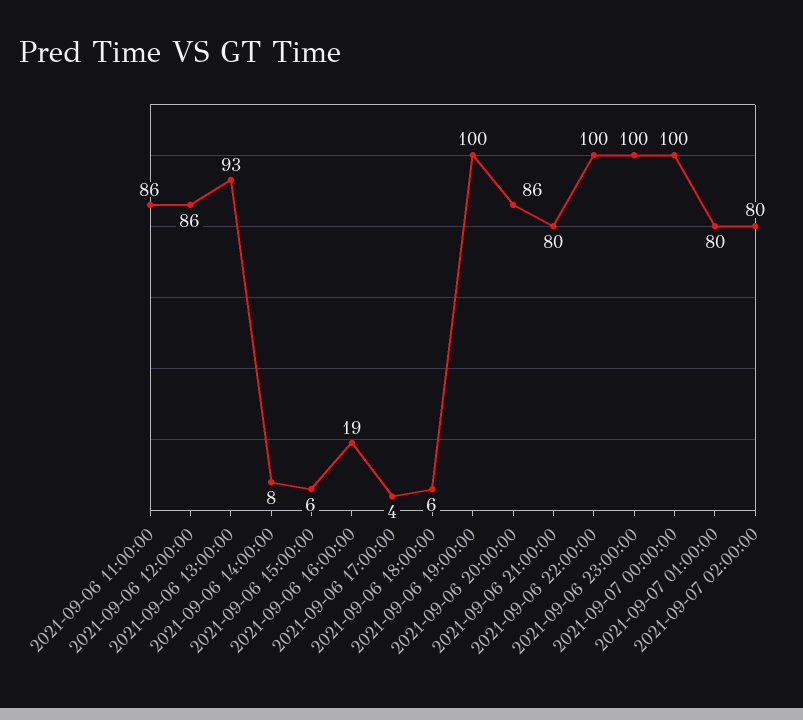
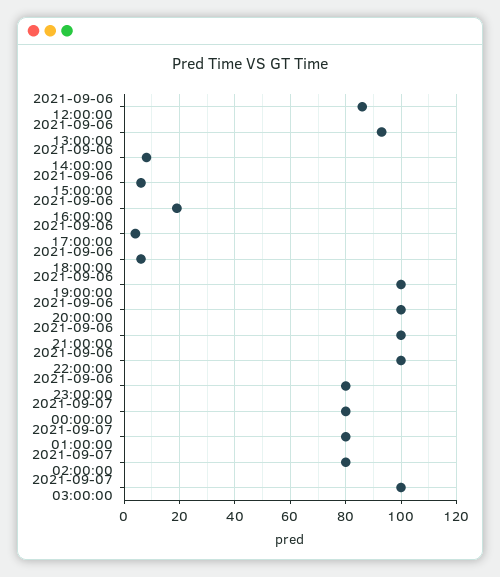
2021-09-06 11:00:00: 86 -> none
2021-09-06 20:00:00: 86 -> 100
2021-09-06 21:00:00: 80 -> 100
2021-09-06 23:00:00: 100 -> 80
2021-09-07 00:00:00: 100 -> 80
2021-09-07 03:00:00: none -> 100

